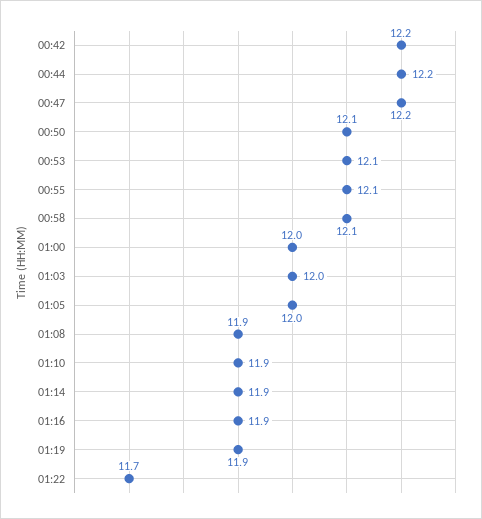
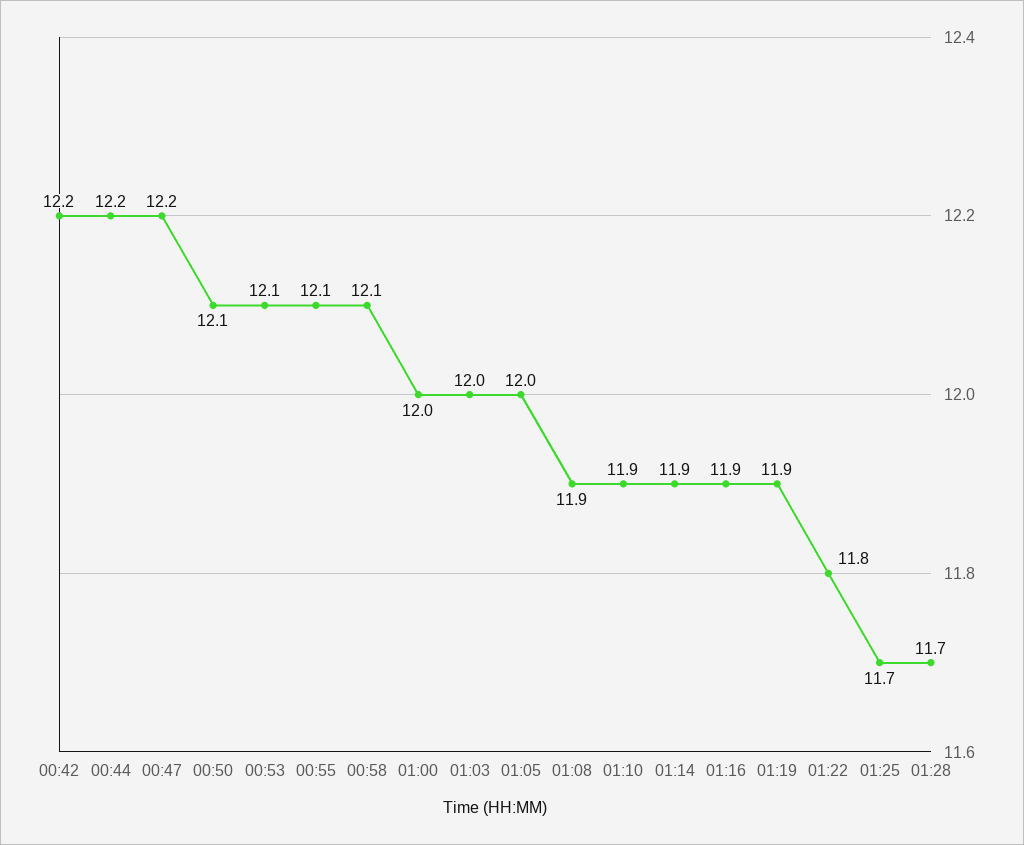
01:22: 11.7 -> 11.8
01:25: none -> 11.7
01:28: none -> 11.7

